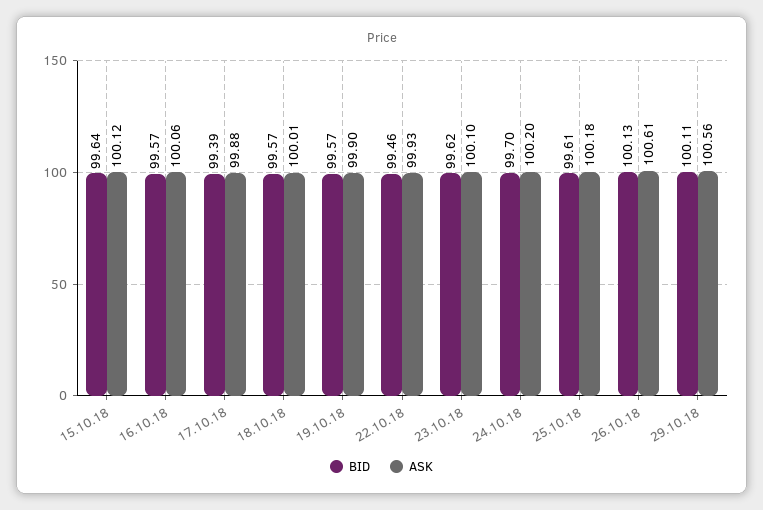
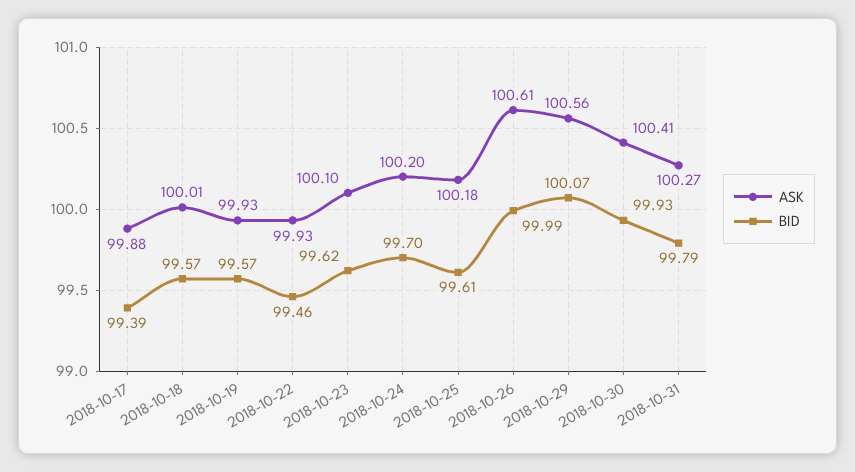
BID, 15.10.18: 99.64 -> none
ASK, 15.10.18: 100.12 -> none
BID, 16.10.18: 99.57 -> none
ASK, 16.10.18: 100.06 -> none
ASK, 19.10.18: 99.9 -> 99.93
BID, 26.10.18: 100.13 -> 99.99
BID, 29.10.18: 100.11 -> 100.07
ASK, 2018-10-30: none -> 100.41
BID, 2018-10-30: none -> 99.93
ASK, 2018-10-31: none -> 100.27
BID, 2018-10-31: none -> 99.79

